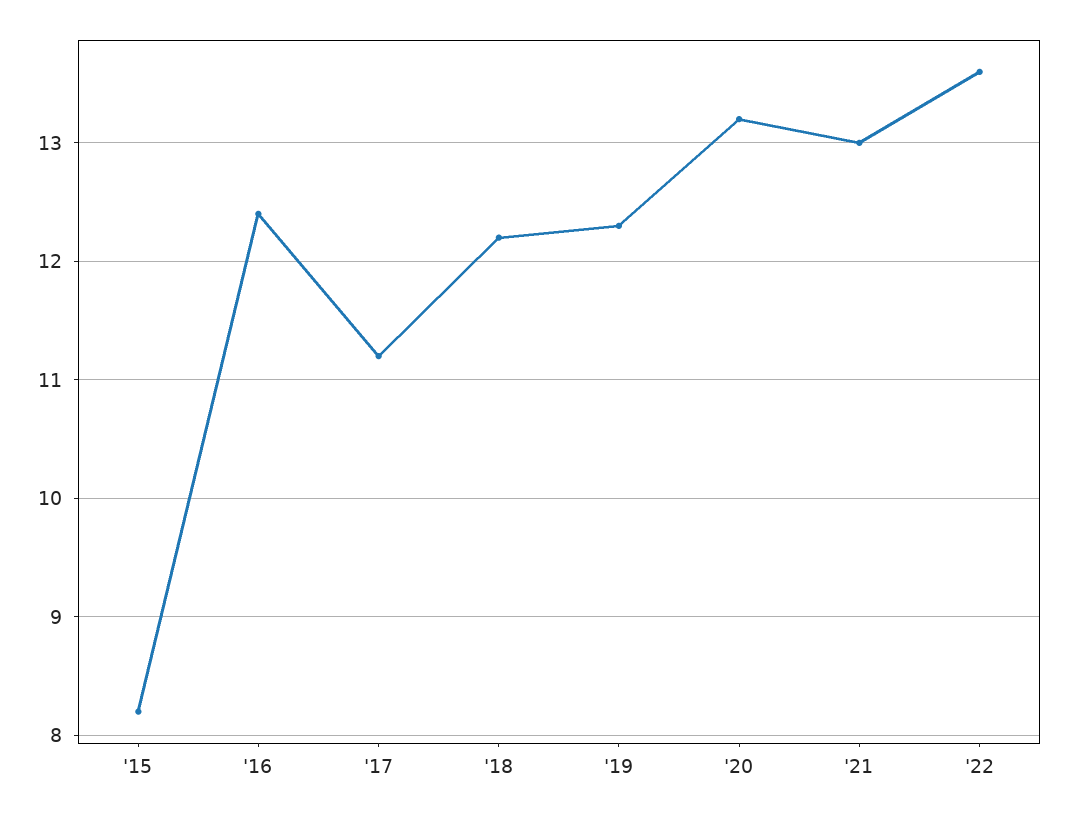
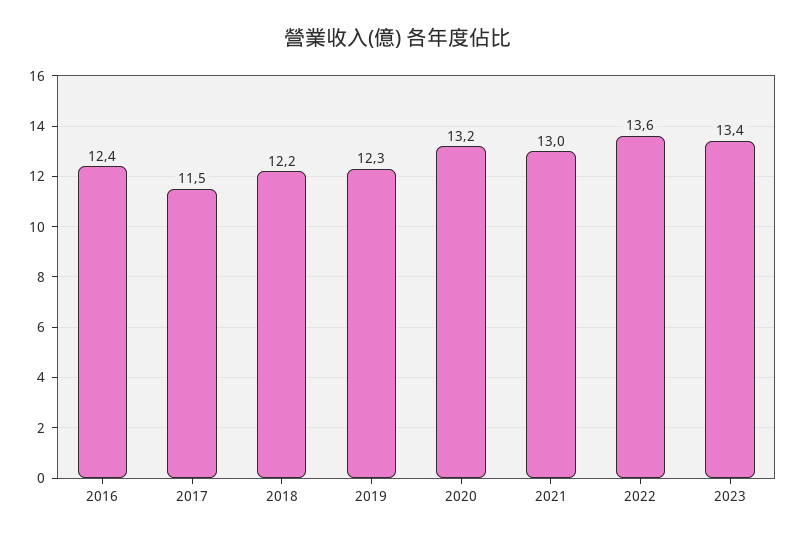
'15: 8.2 -> none
'17: 11.2 -> 11.5
2023: none -> 13.4

